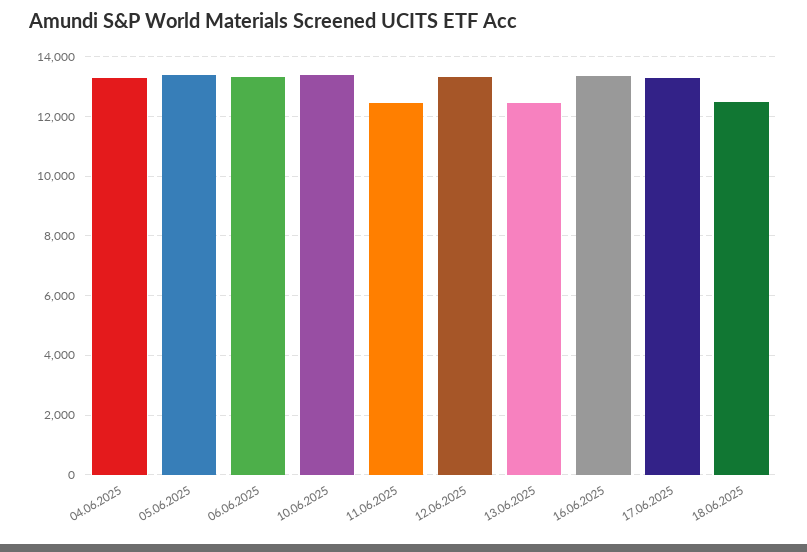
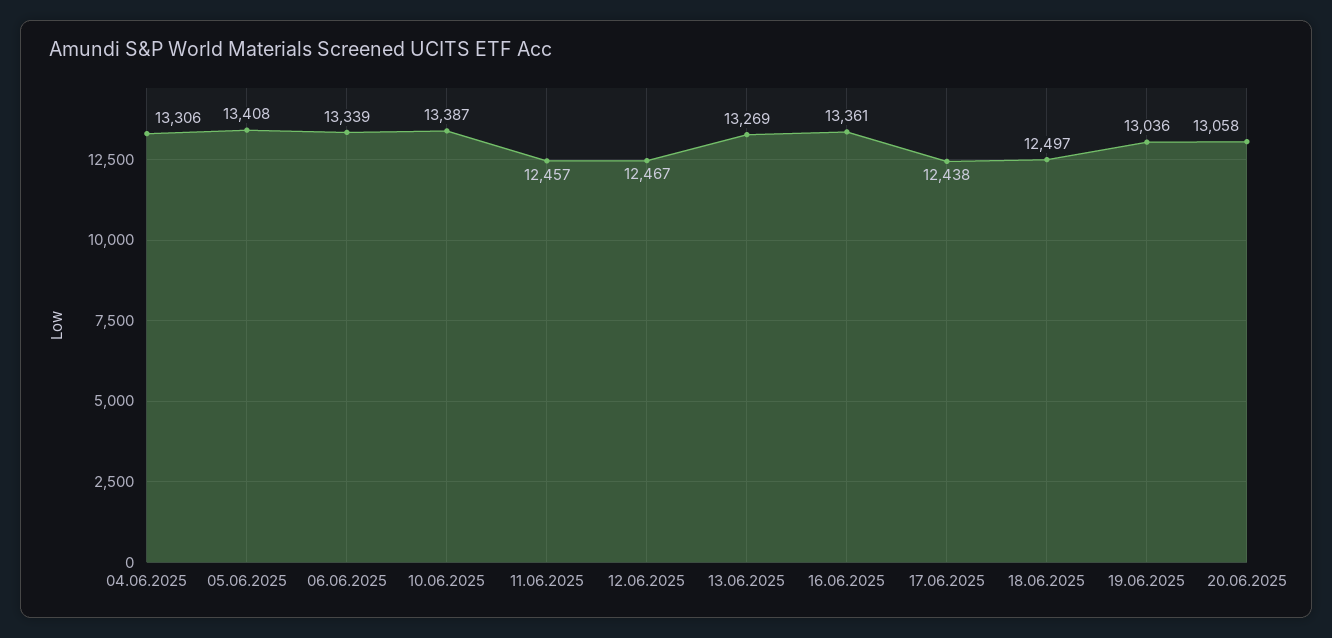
12.06.2025: 13250 -> 12467
13.06.2025: 12500 -> 13269
17.06.2025: 13250 -> 12438
19.06.2025: none -> 13036
20.06.2025: none -> 13058

